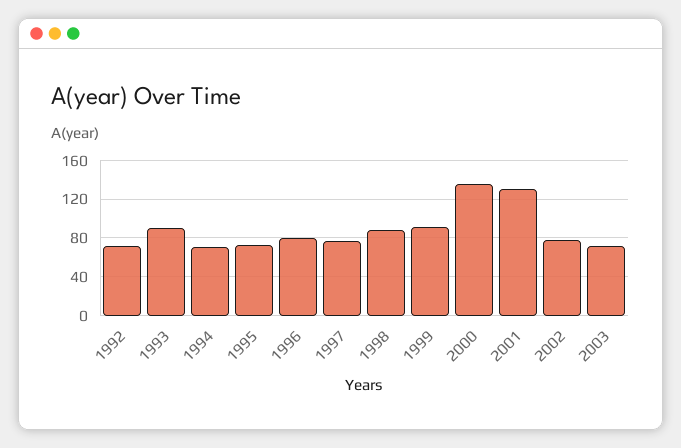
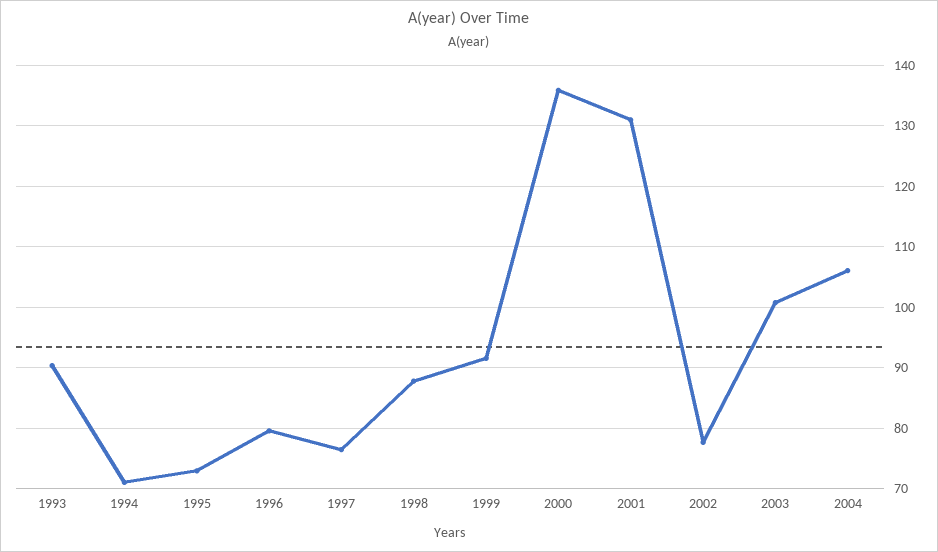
1992: 70 -> none
2003: 70 -> 101
2004: none -> 106

